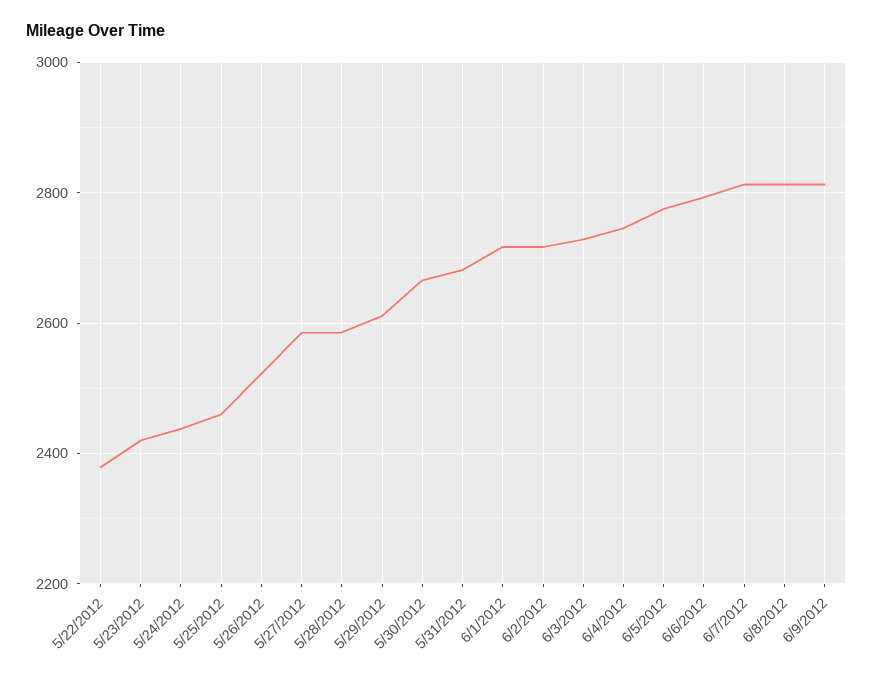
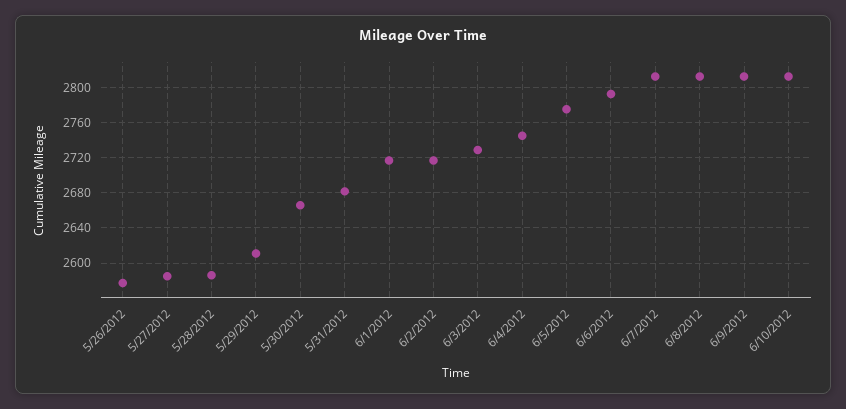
5/22/2012: 2380 -> none
5/23/2012: 2420 -> none
5/24/2012: 2440 -> none
5/25/2012: 2460 -> none
5/26/2012: 2520 -> 2580
6/10/2012: none -> 2810

